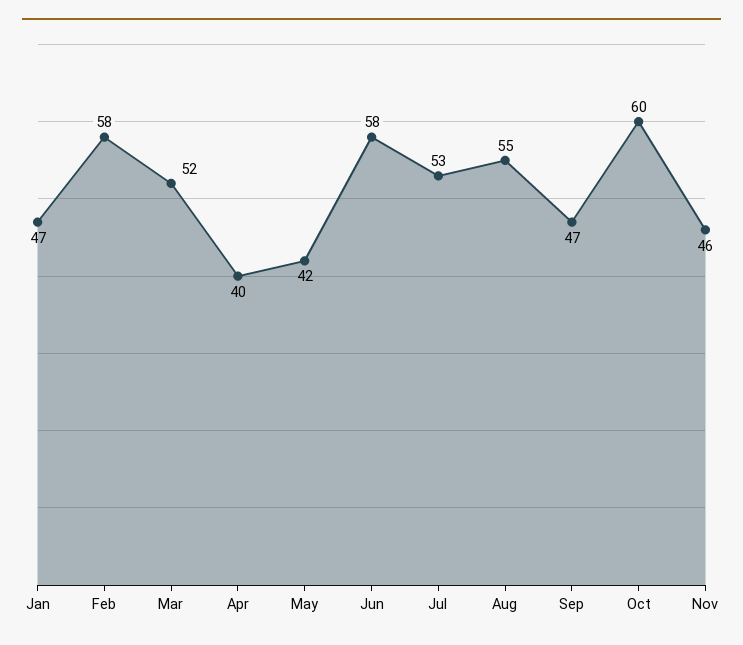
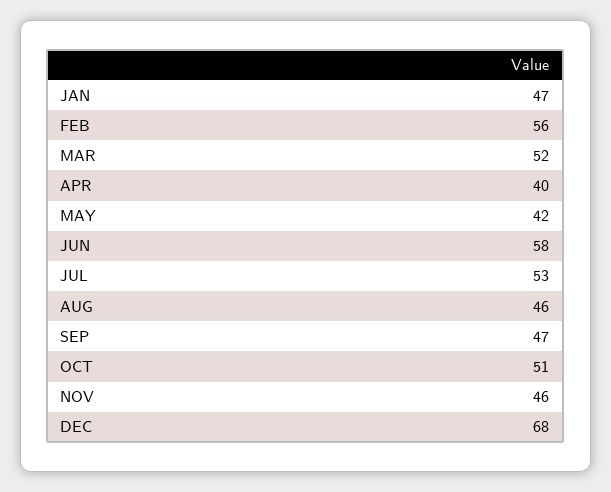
Feb: 58 -> 56
Aug: 55 -> 46
Oct: 60 -> 51
DEC: none -> 68

